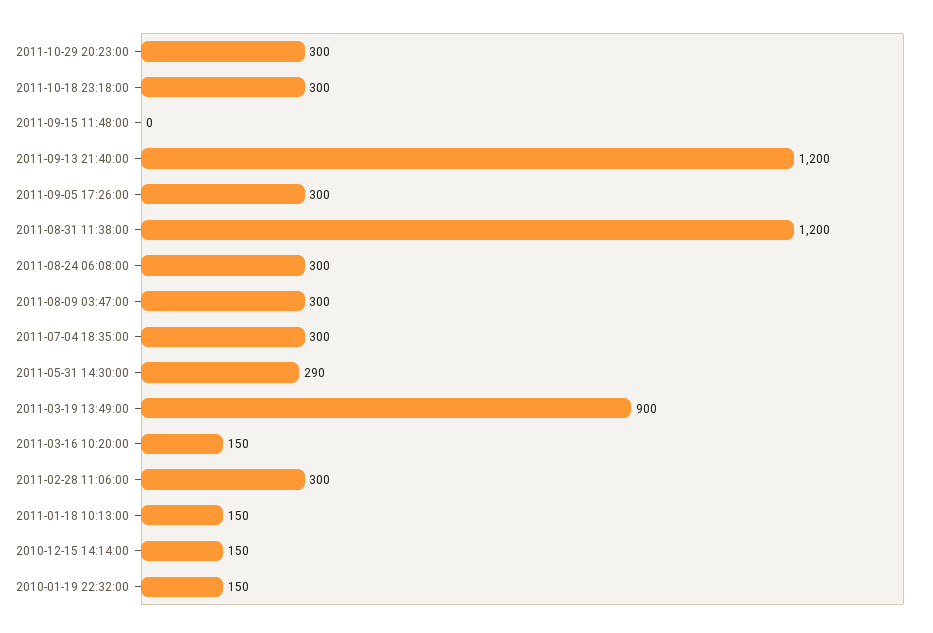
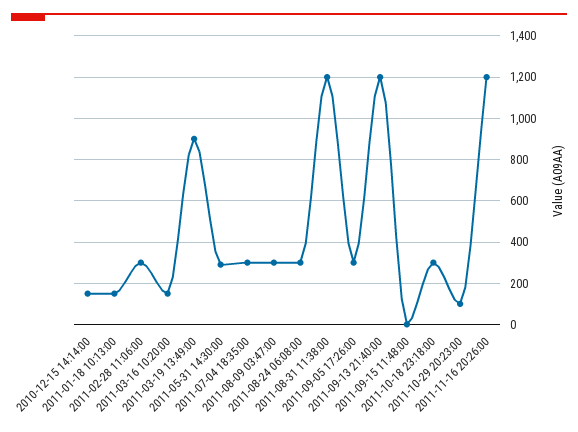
2011-10-29 20:23:00: 300 -> 100
2010-01-19 22:32:00: 150 -> none
2011-11-16 20:26:00: none -> 1200

